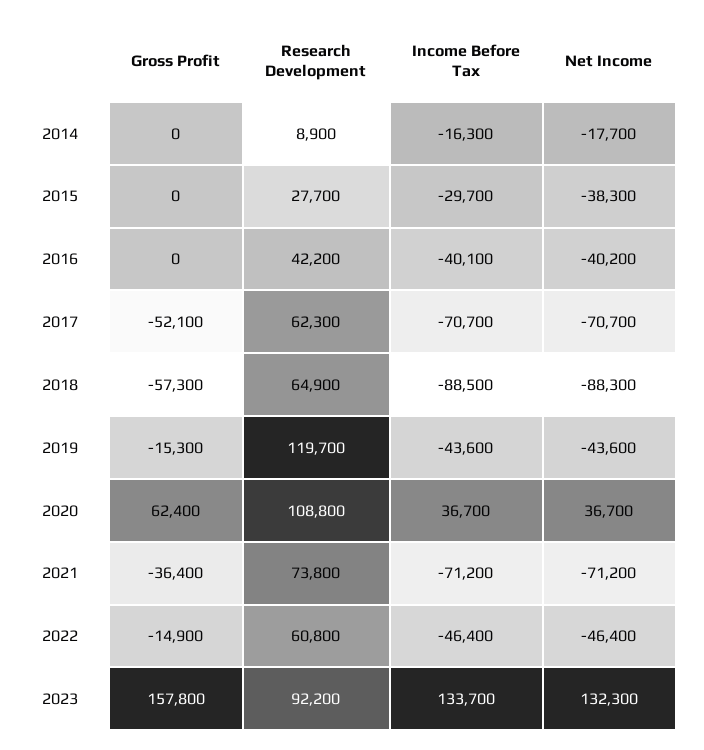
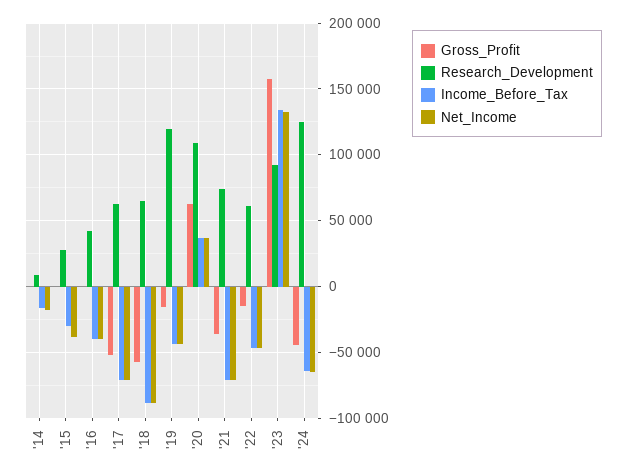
Gross Profit, '24: none -> -45000
Research Development, '24: none -> 125000
Income Before Tax, '24: none -> -65000
Net Income, '24: none -> -65000

